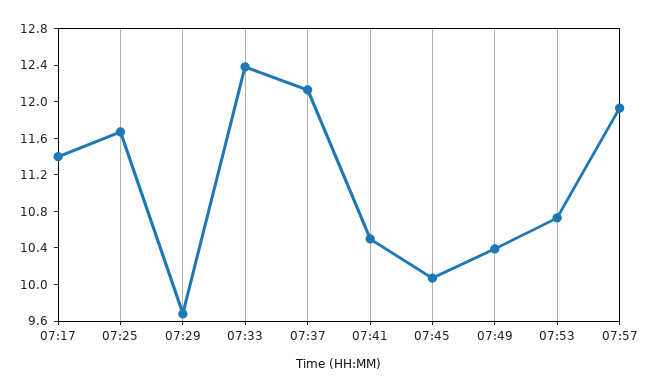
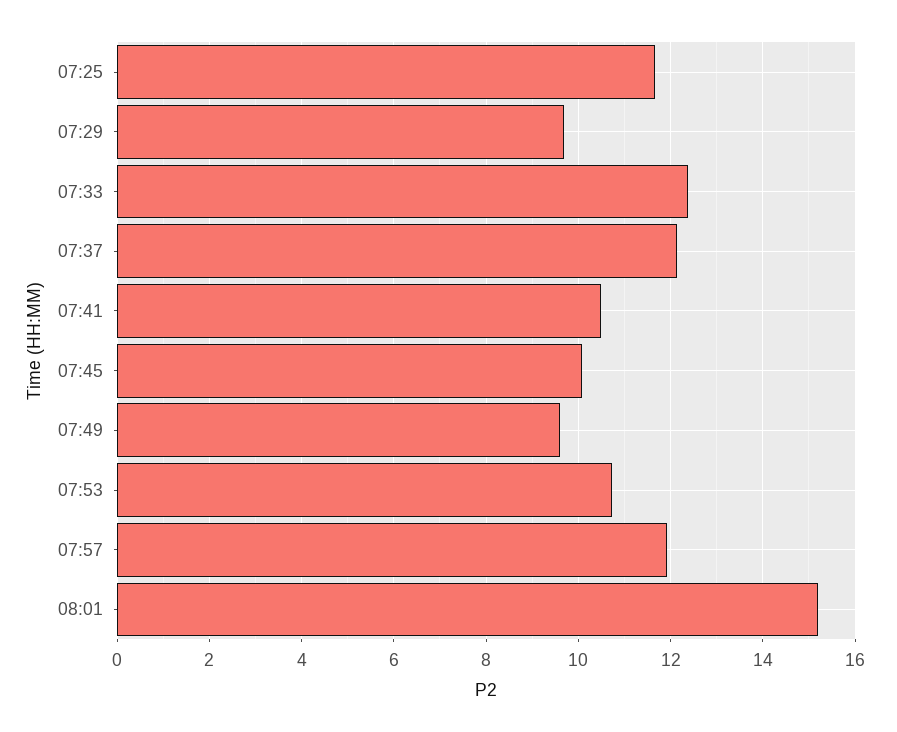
07:17: 11.4 -> none
07:49: 10.4 -> 9.6
08:01: none -> 15.2

